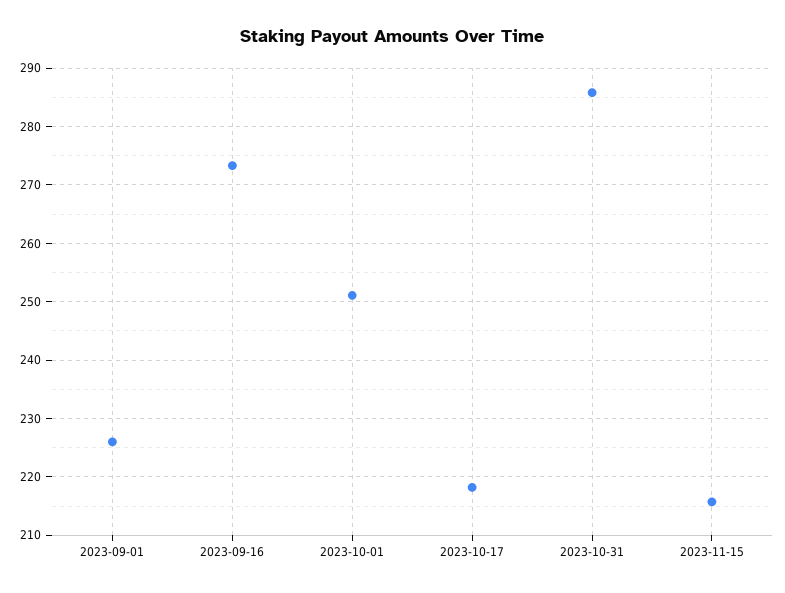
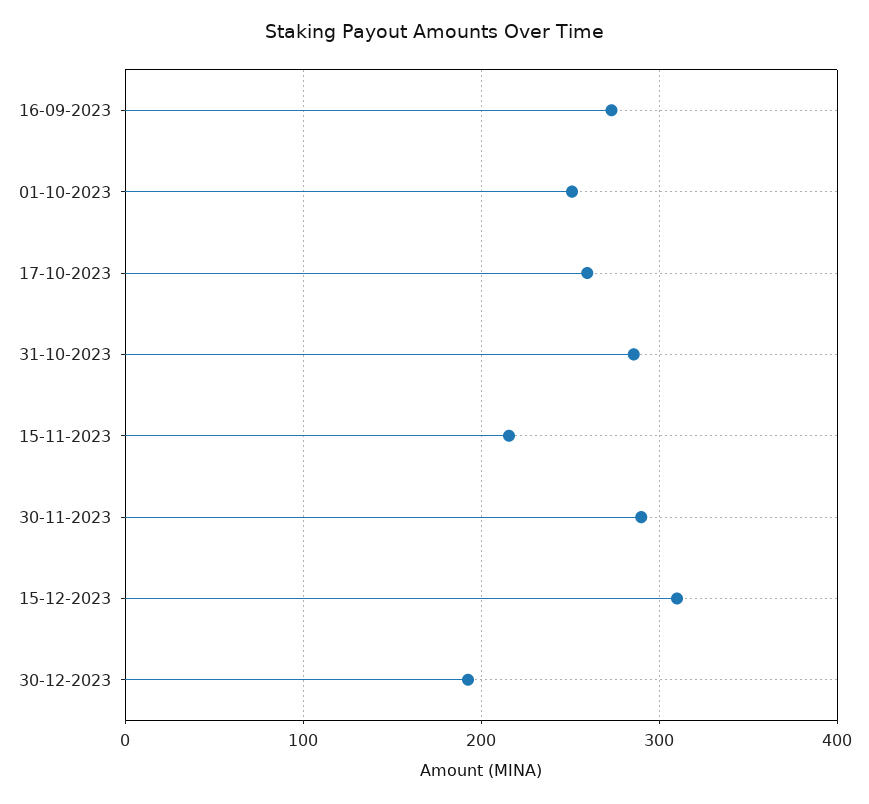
2023-09-01: 226 -> none
2023-10-17: 218 -> 260
30-11-2023: none -> 290
15-12-2023: none -> 310
30-12-2023: none -> 190

